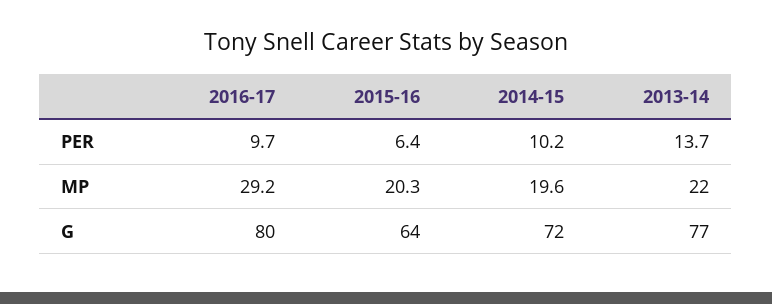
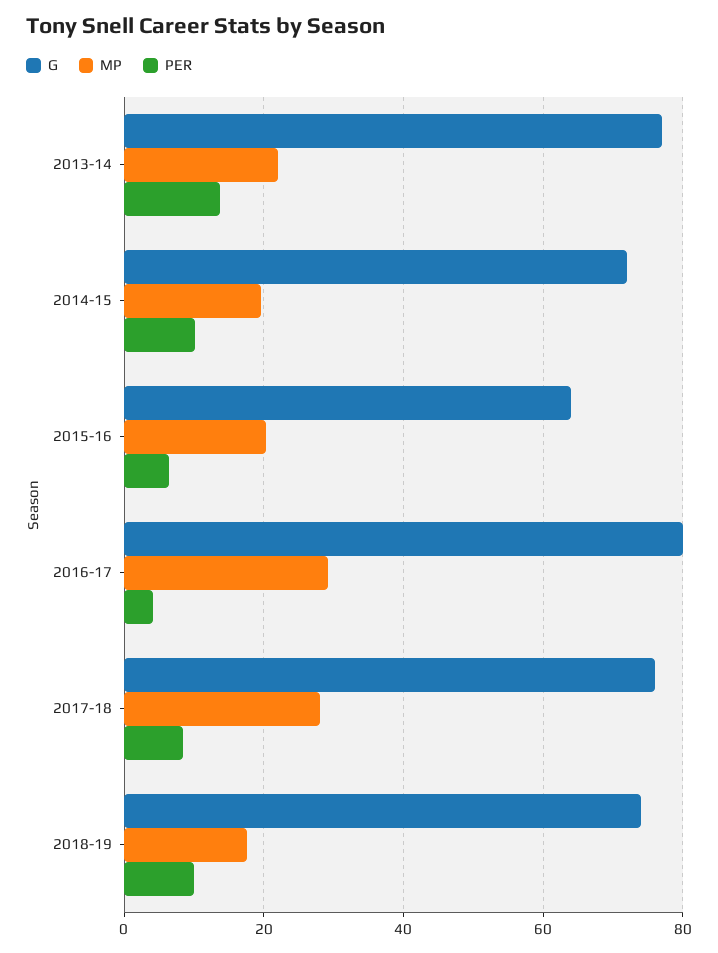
PER, 2016-17: 9.7 -> 4
G, 2017-18: none -> 76
MP, 2017-18: none -> 28
PER, 2017-18: none -> 8
G, 2018-19: none -> 74
MP, 2018-19: none -> 18
PER, 2018-19: none -> 10

